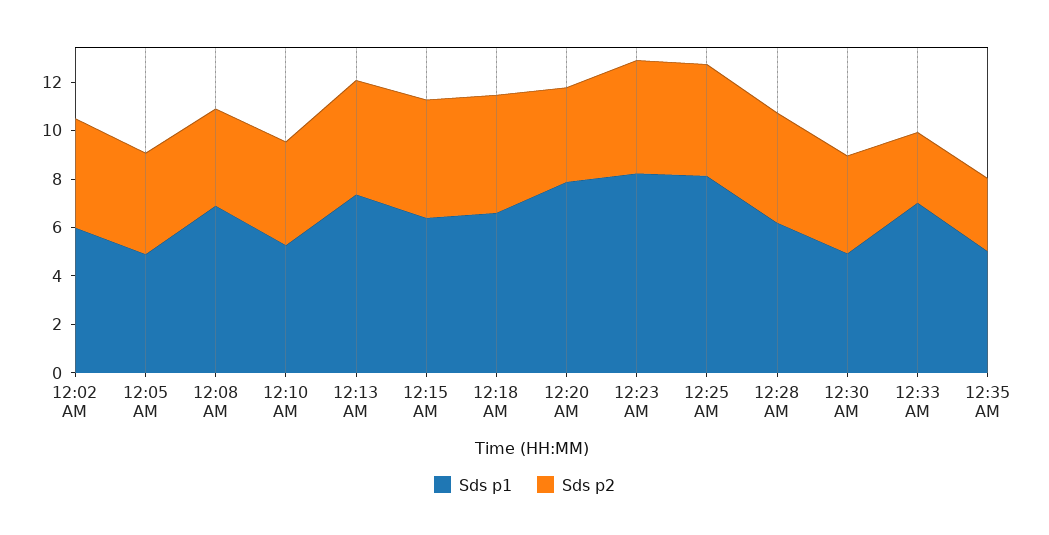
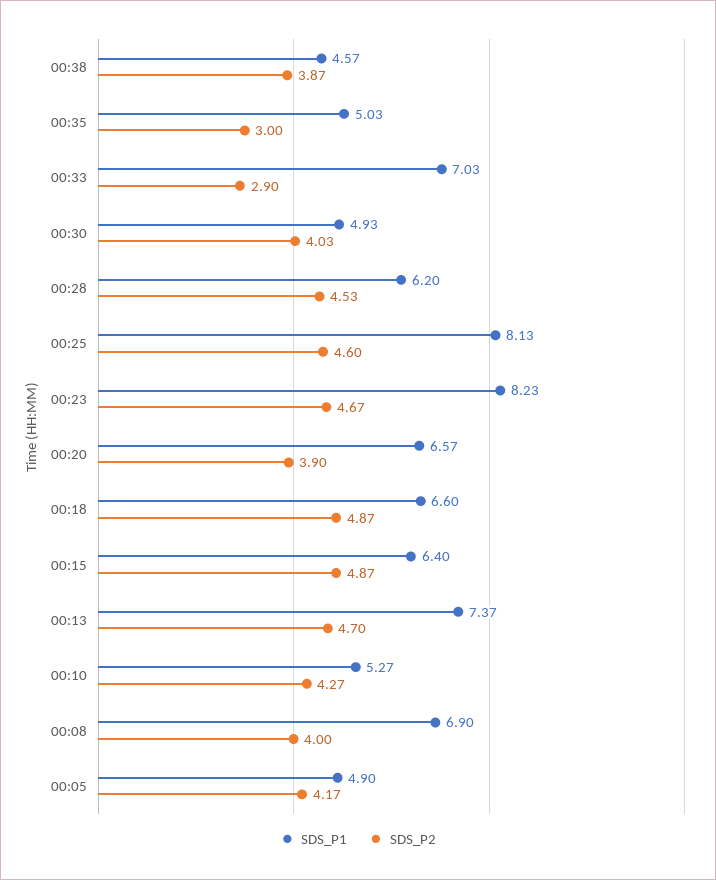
Sds p1, 12:02 AM: 6 -> none
Sds p2, 12:02 AM: 4.5 -> none
Sds p1, 12:20 AM: 8 -> 6.57
Sds p1, 00:38: none -> 4.57
Sds p2, 00:38: none -> 3.87

